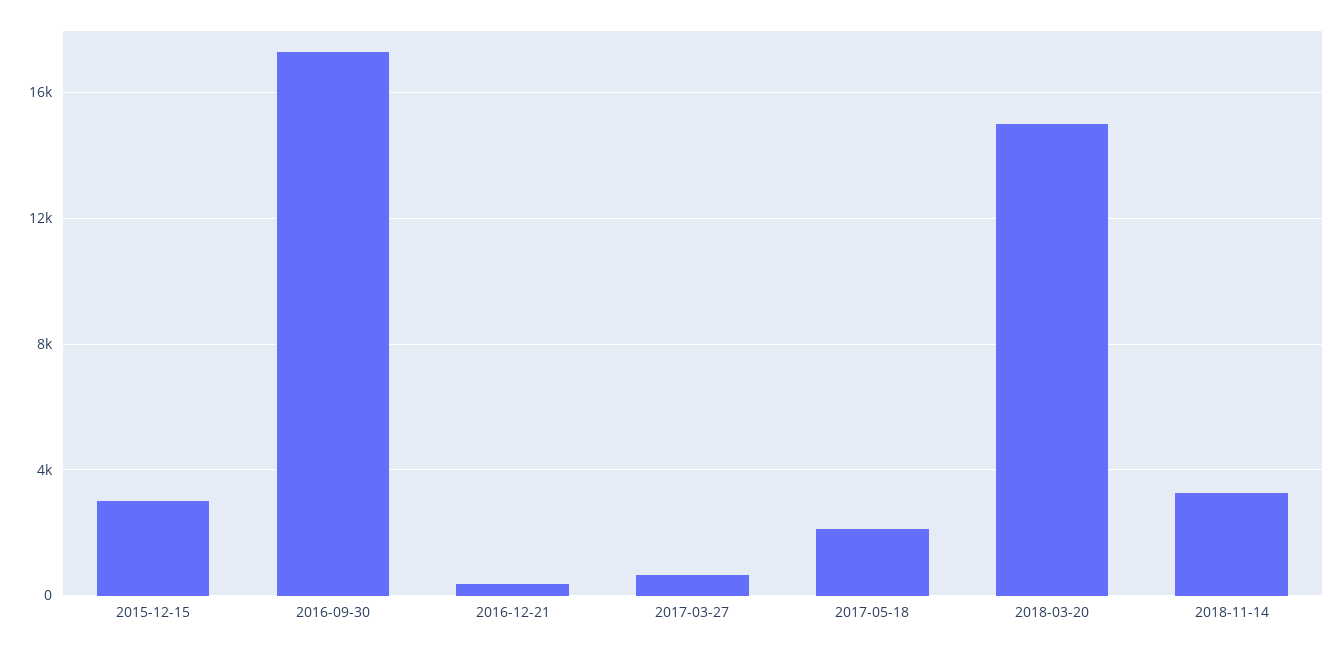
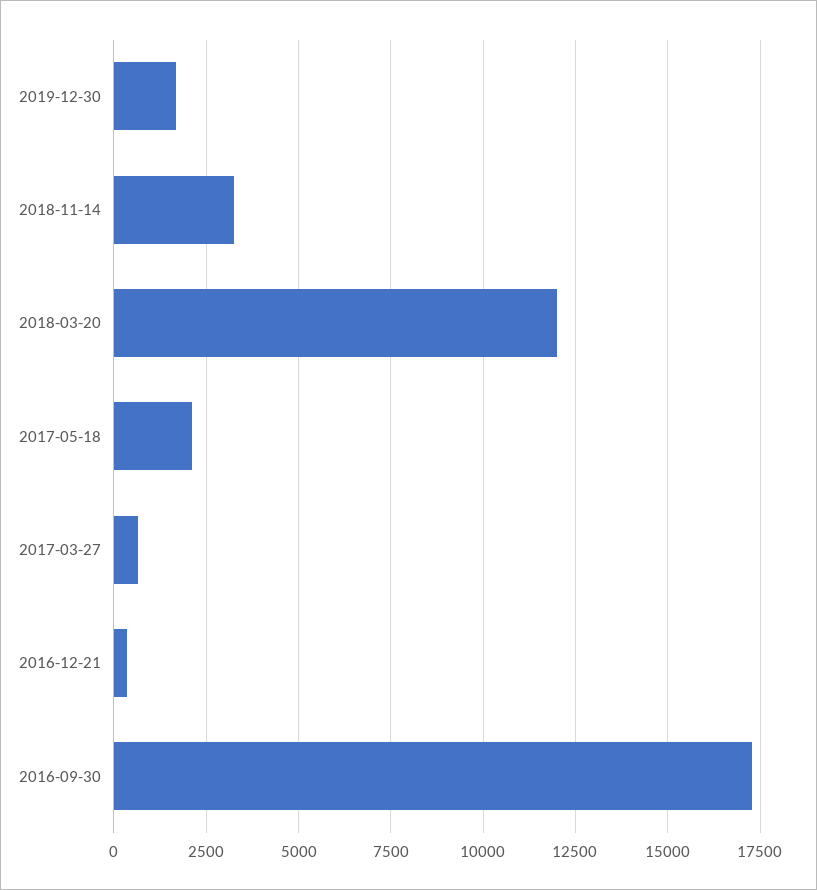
2015-12-15: 3000 -> none
2018-03-20: 15000 -> 12000
2019-12-30: none -> 1750

